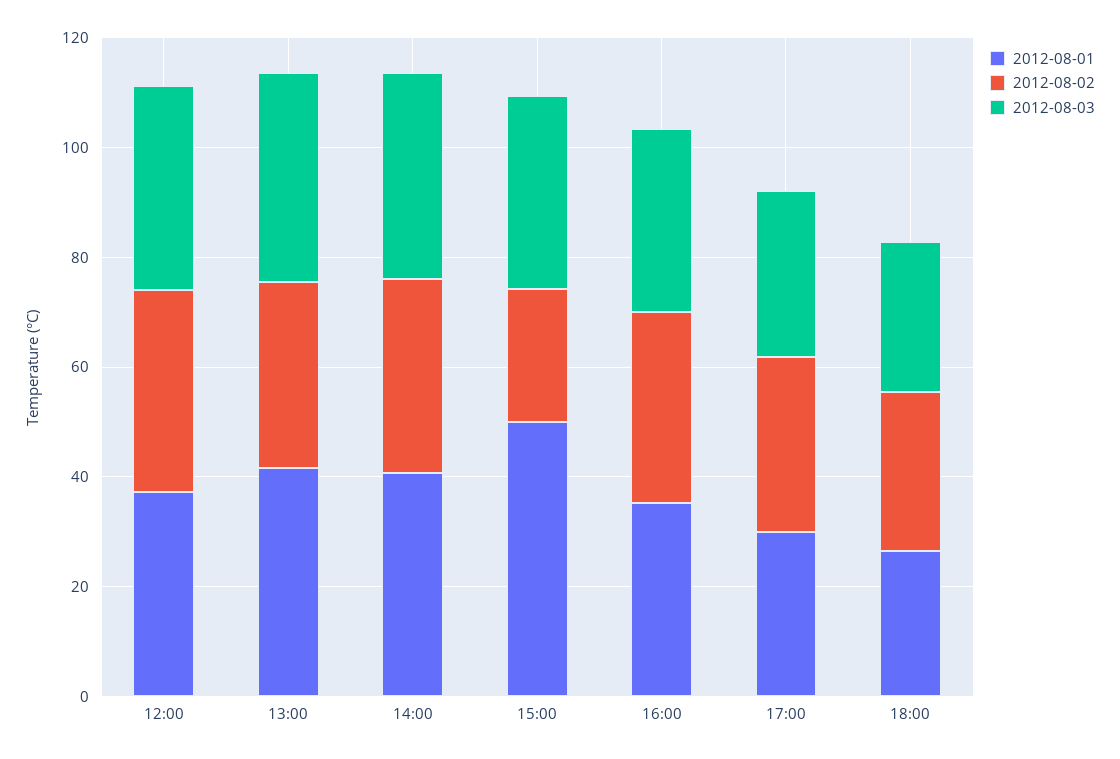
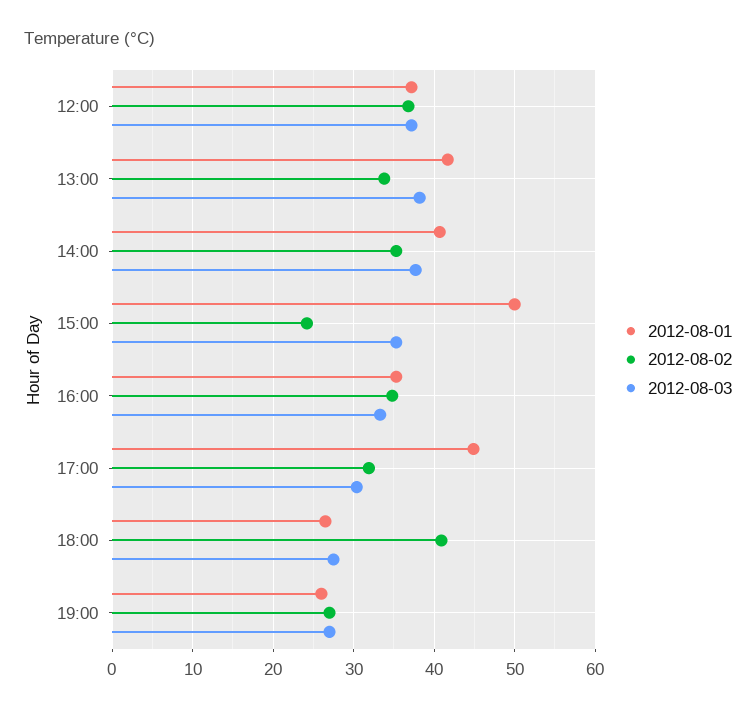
2012-08-01, 17:00: 30 -> 45
2012-08-02, 18:00: 30 -> 41
2012-08-01, 19:00: none -> 26
2012-08-02, 19:00: none -> 27
2012-08-03, 19:00: none -> 27

